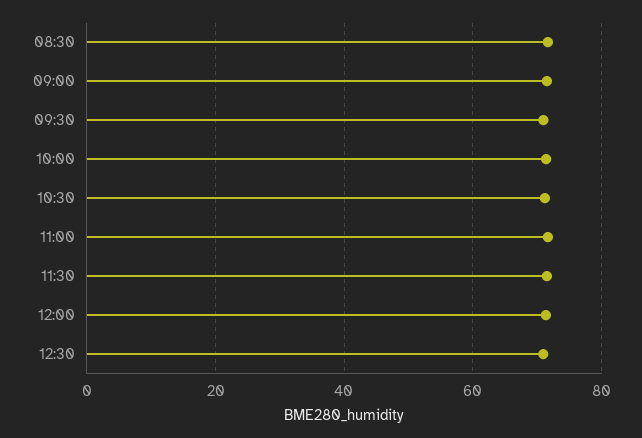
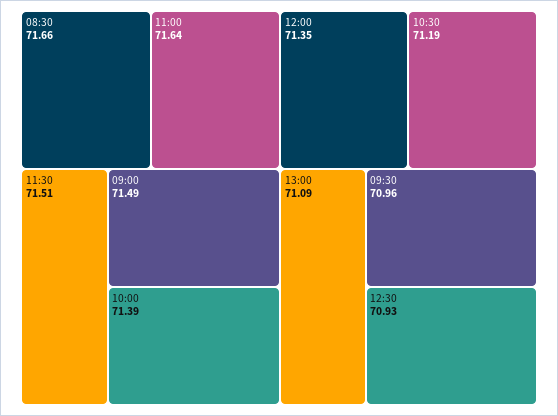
13:00: none -> 71.09

